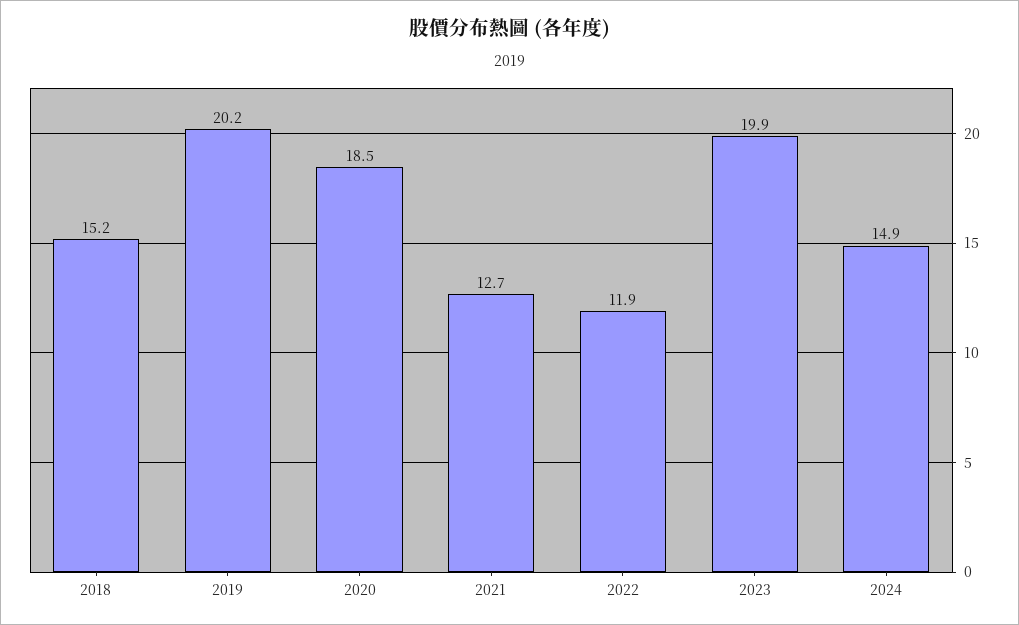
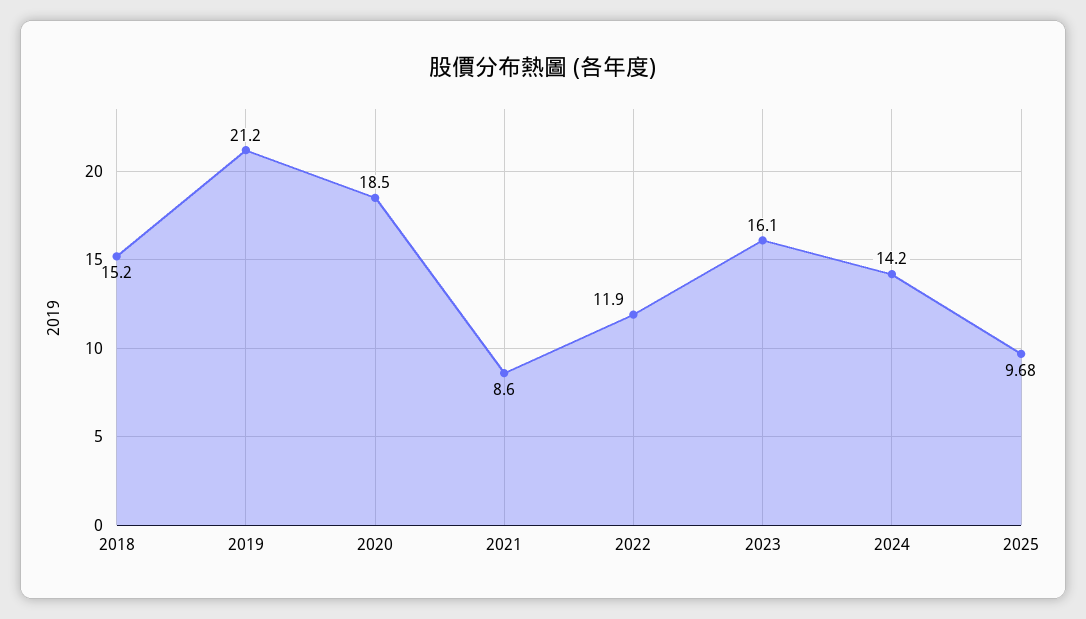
2019: 20.2 -> 21.2
2021: 12.7 -> 8.6
2023: 19.9 -> 16.1
2024: 14.9 -> 14.2
2025: none -> 9.68

